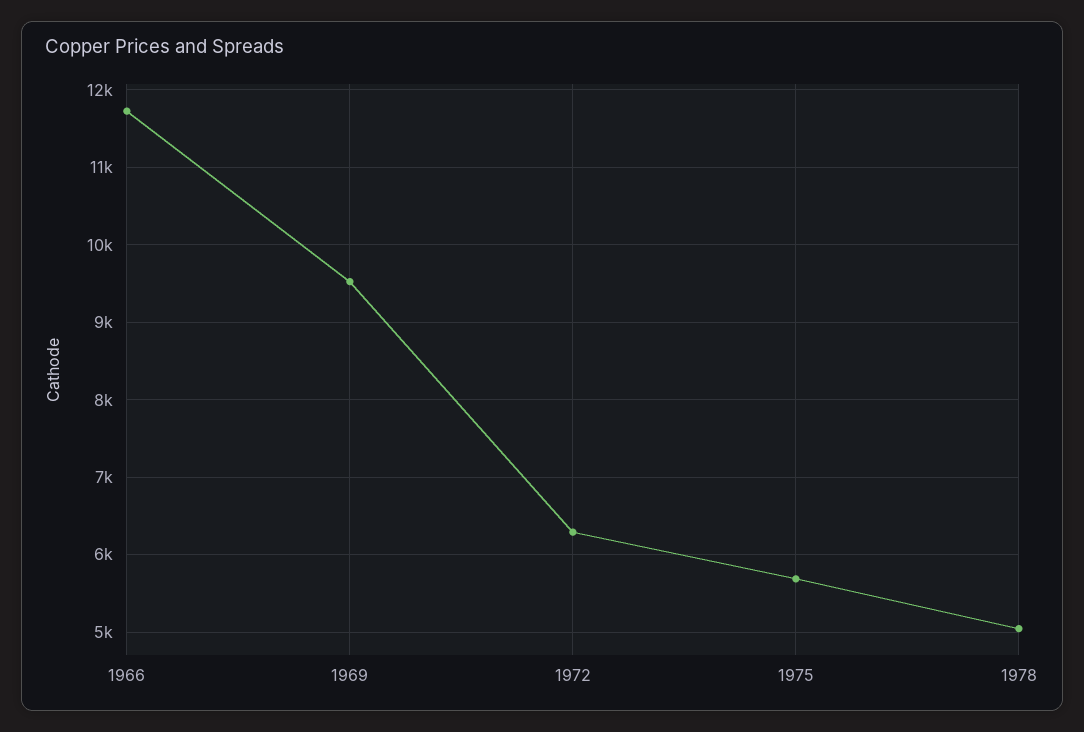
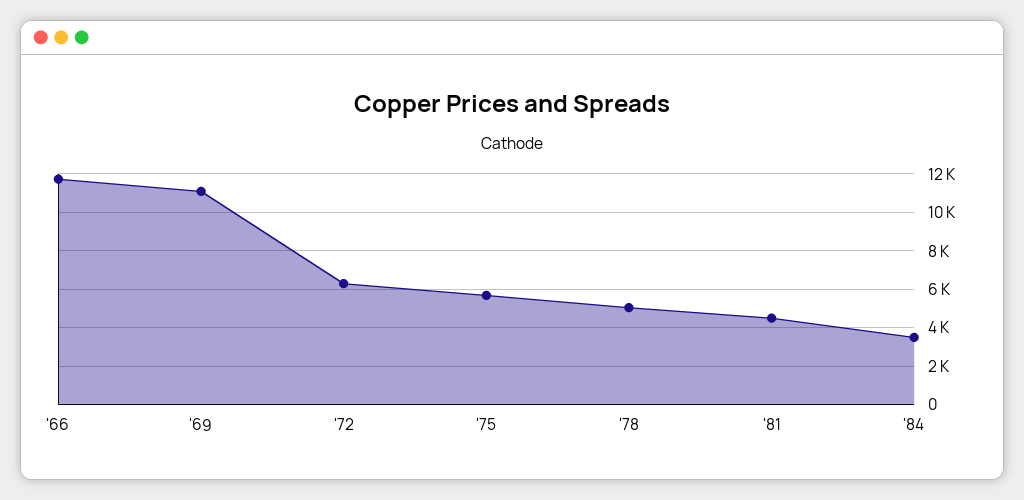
1969: 9500 -> 11000
'81: none -> 4500
'84: none -> 3500

